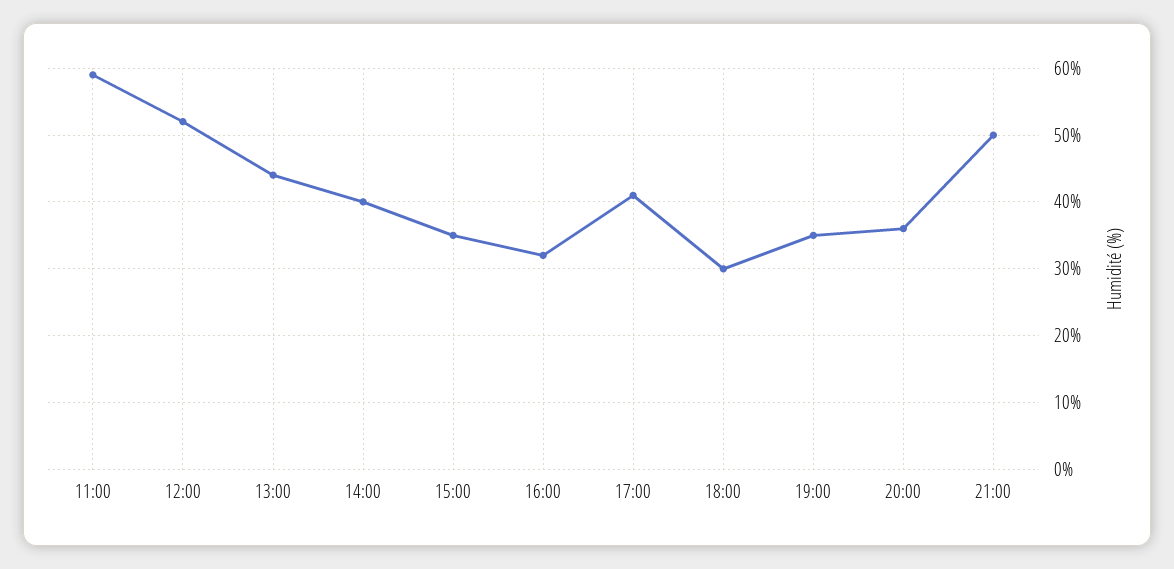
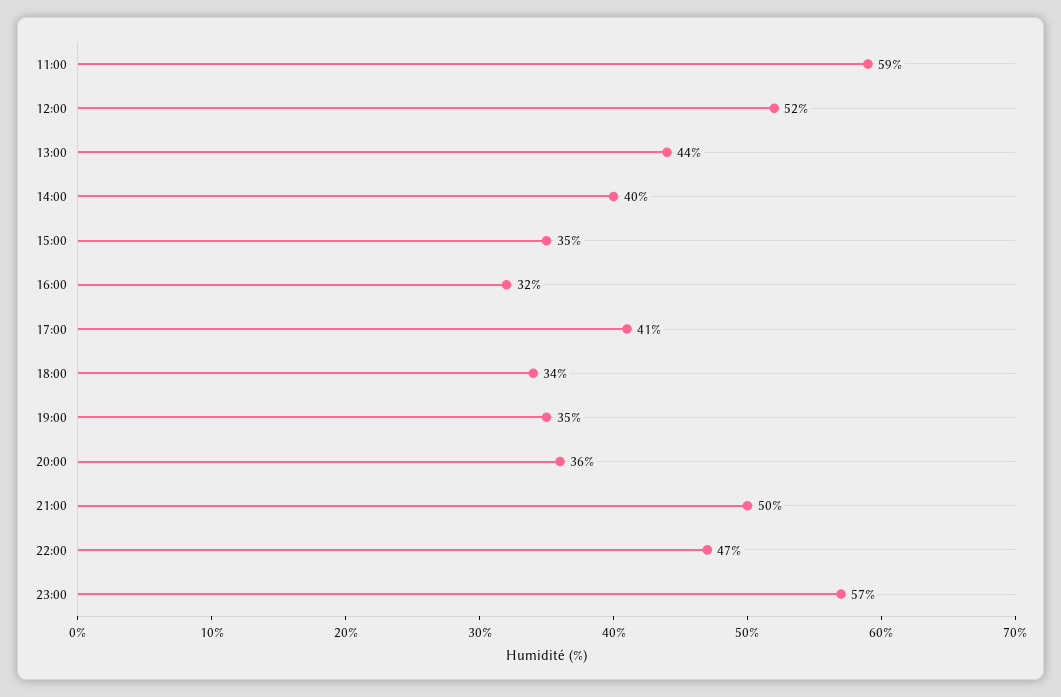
18:00: 30 -> 34
22:00: none -> 47
23:00: none -> 57

